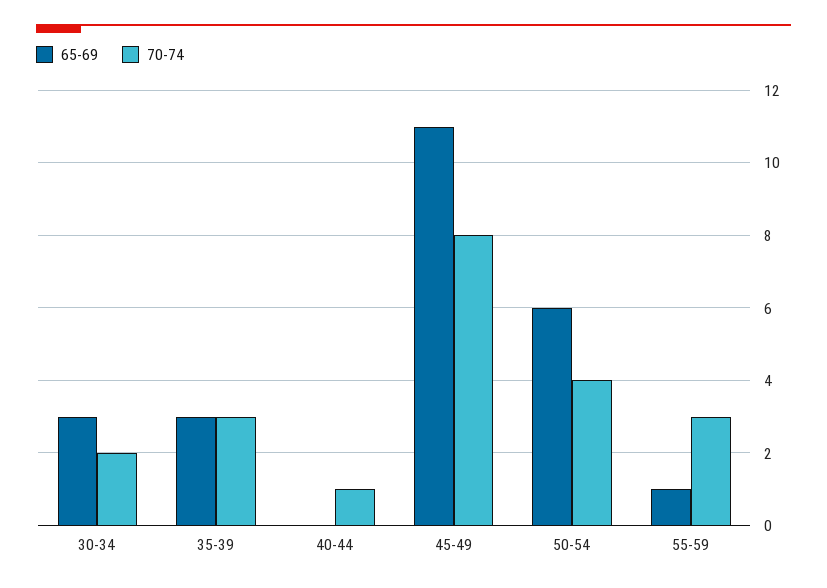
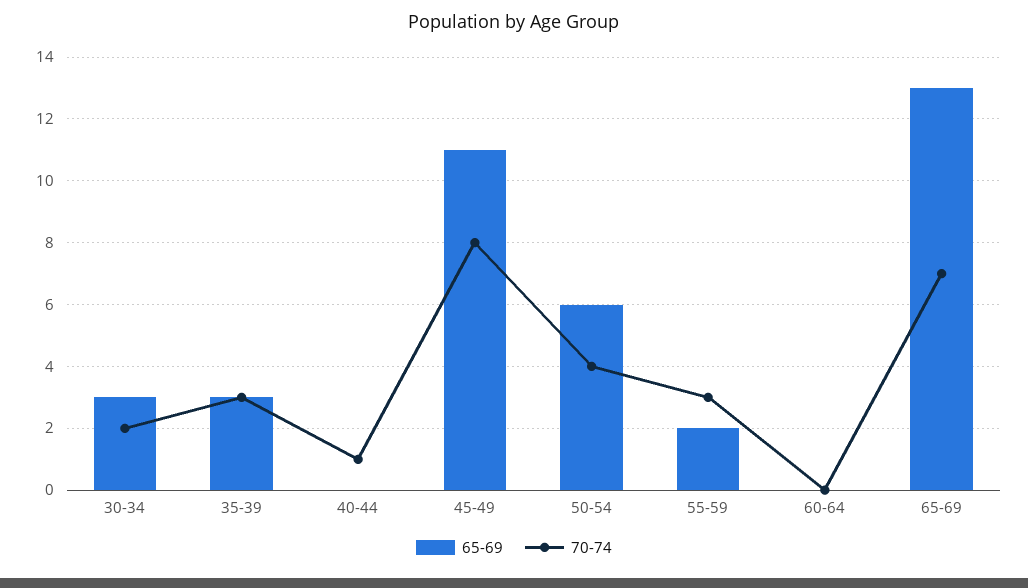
65-69, 55-59: 1 -> 2
65-69, 60-64: none -> 0
70-74, 60-64: none -> 0
65-69, 65-69: none -> 13
70-74, 65-69: none -> 7

